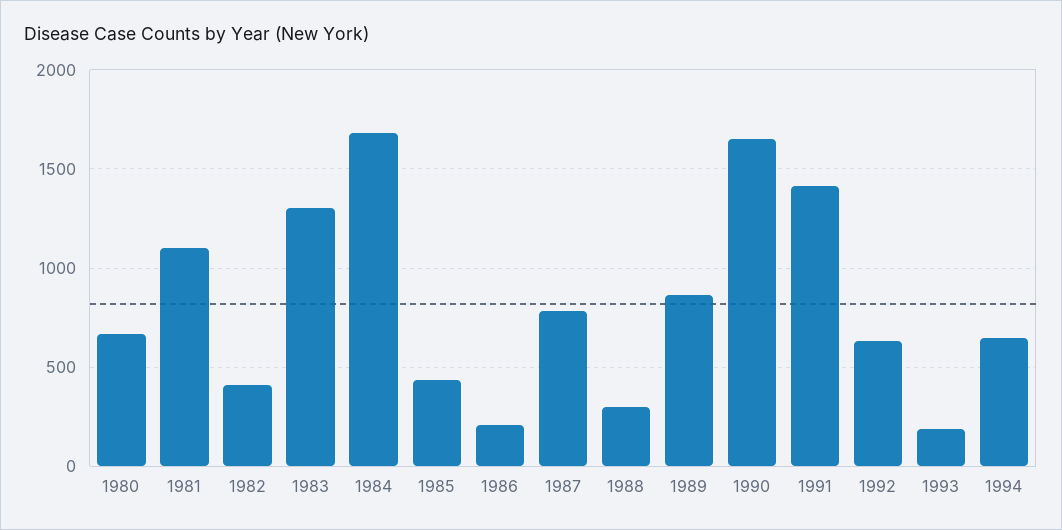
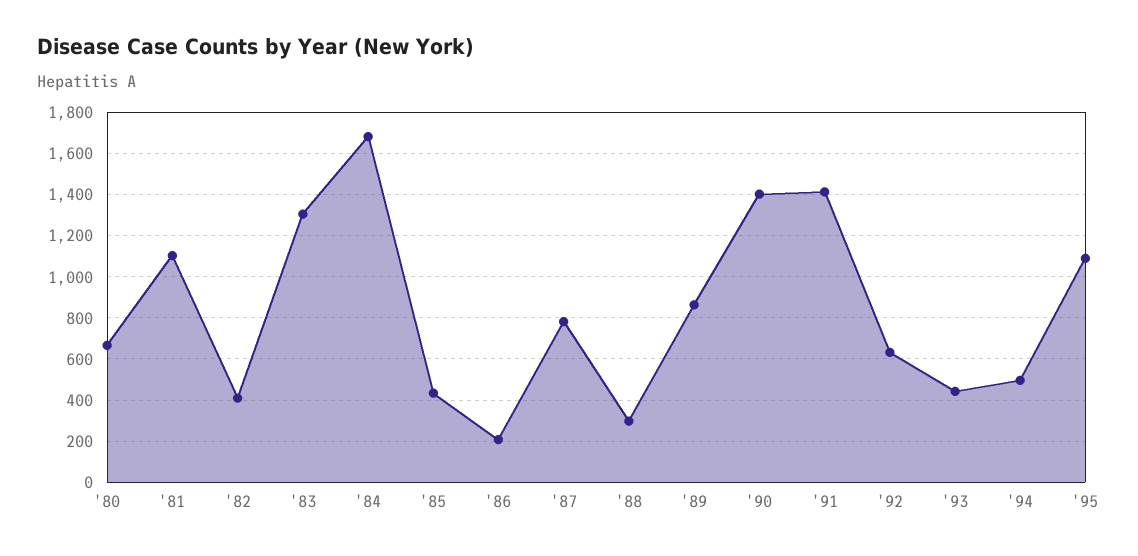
1990: 1650 -> 1400
1993: 200 -> 450
1994: 650 -> 500
'95: none -> 1100

